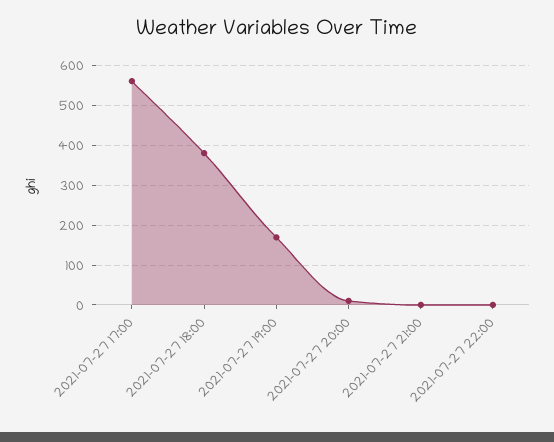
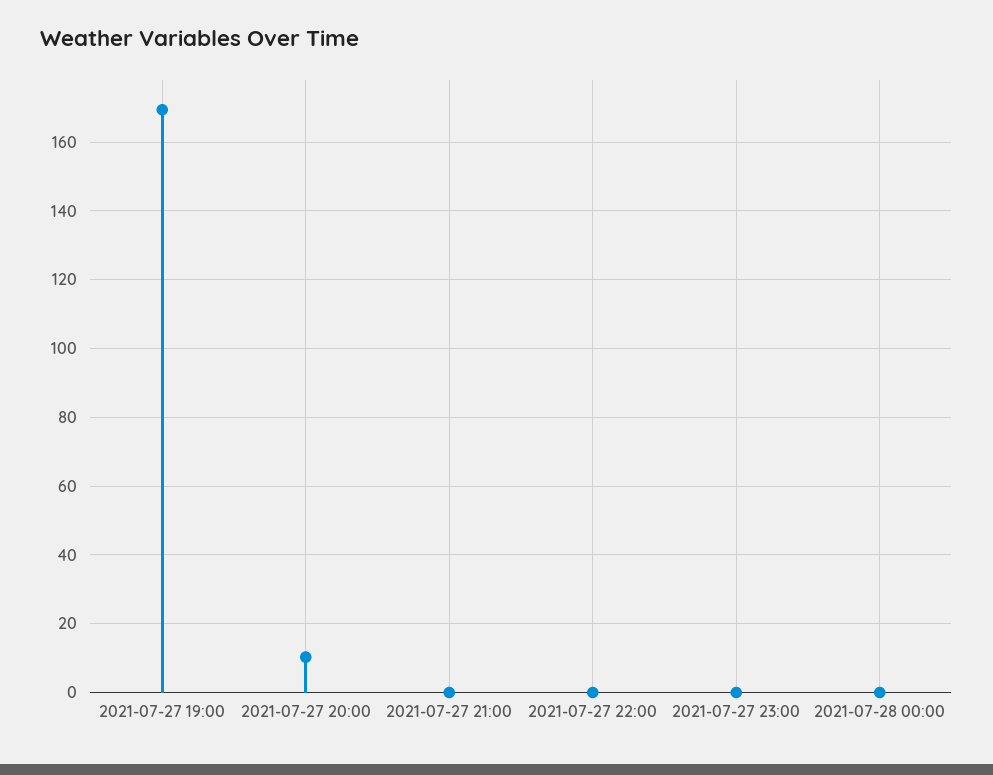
2021-07-27 17:00: 560 -> none
2021-07-27 18:00: 380 -> none
2021-07-27 23:00: none -> 0
2021-07-28 00:00: none -> 0

